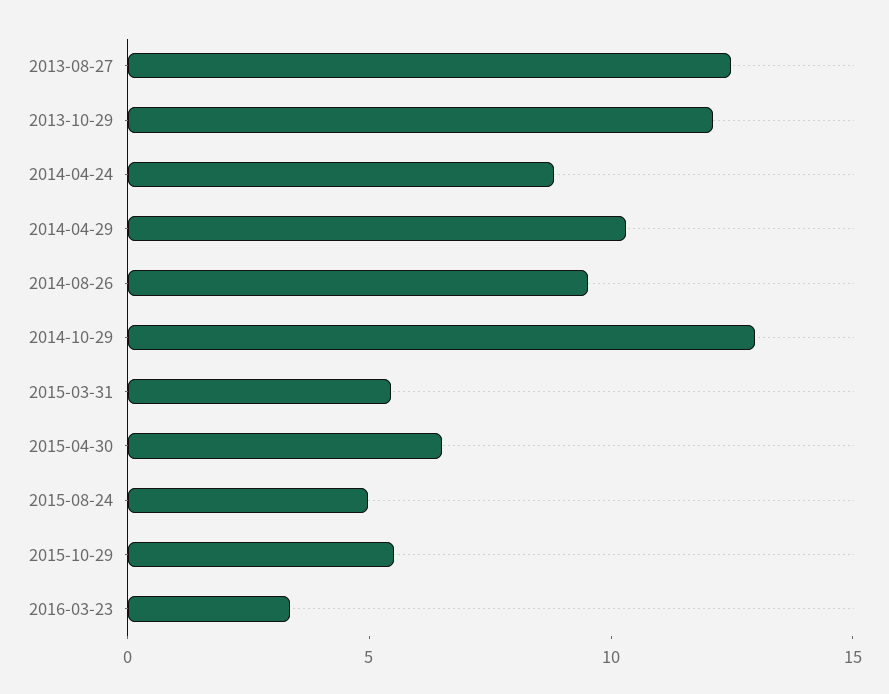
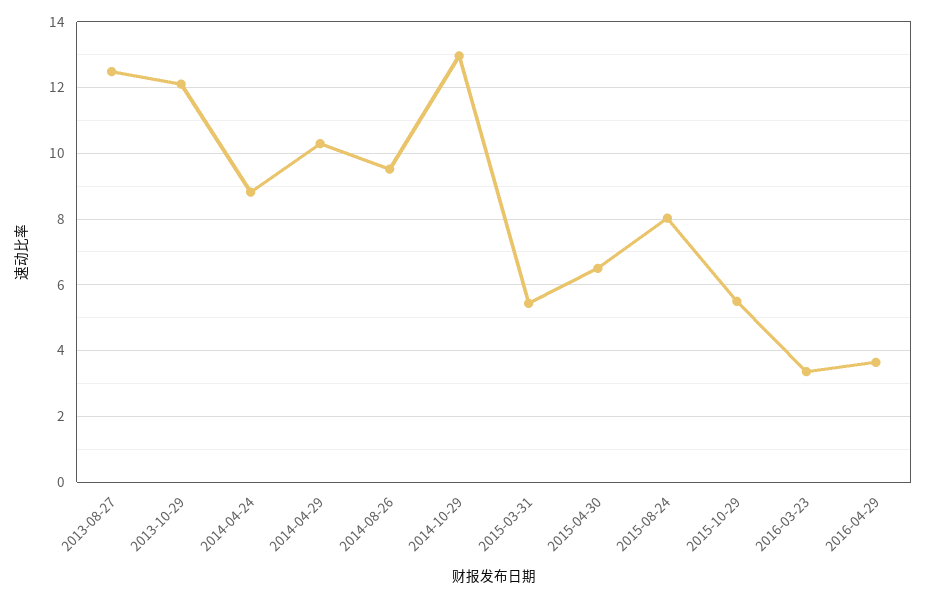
2015-08-24: 5 -> 8
2016-04-29: none -> 3.6

